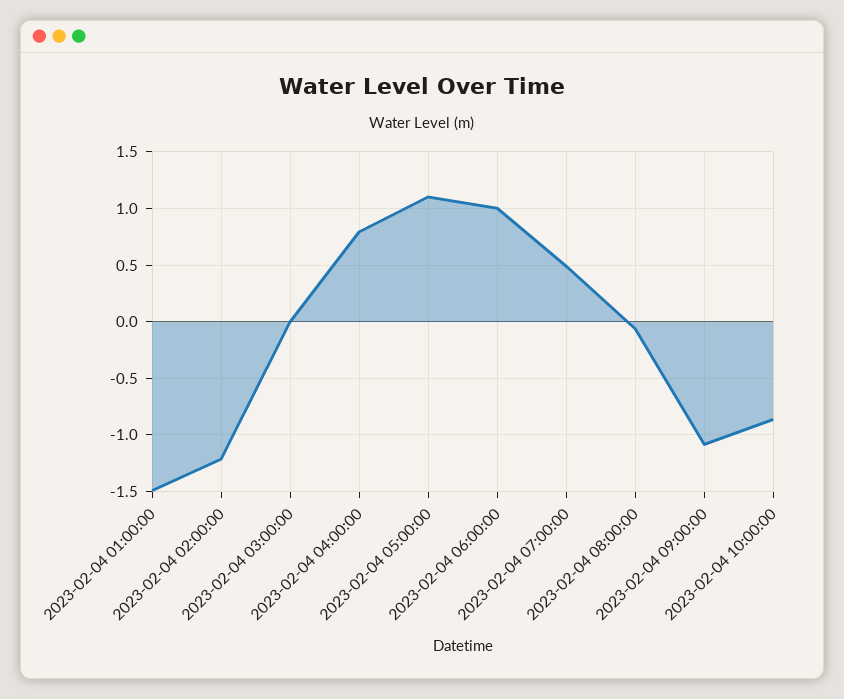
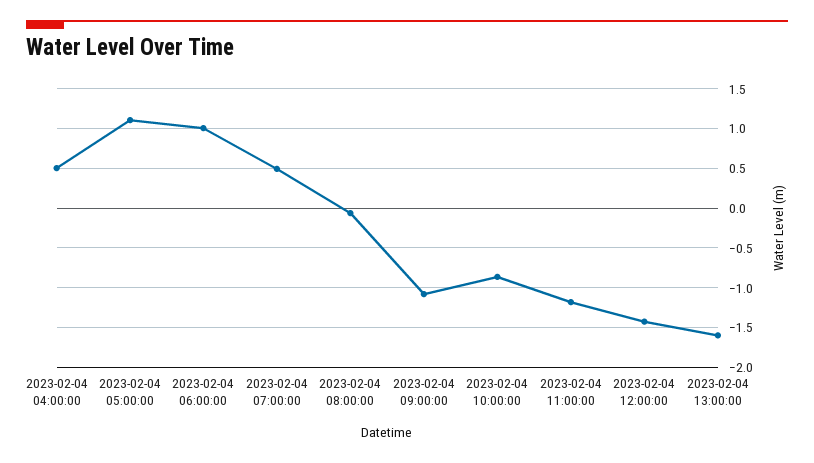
2023-02-04 01:00:00: -1.5 -> none
2023-02-04 02:00:00: -1.2 -> none
2023-02-04 03:00:00: 0 -> none
2023-02-04 04:00:00: 0.8 -> 0.5
2023-02-04 11:00:00: none -> -1.2
2023-02-04 12:00:00: none -> -1.4
2023-02-04 13:00:00: none -> -1.6

